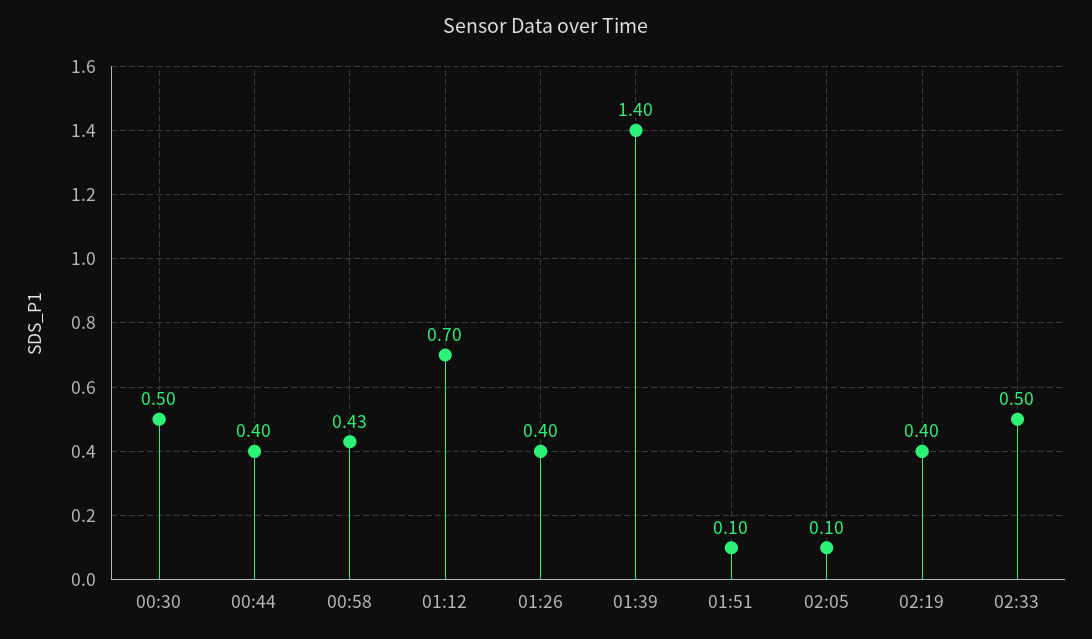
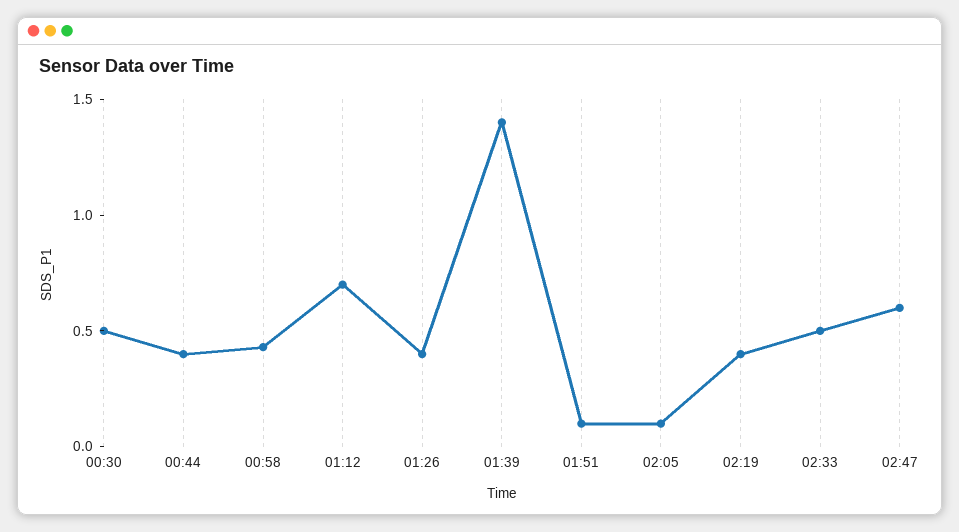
02:47: none -> 0.6

